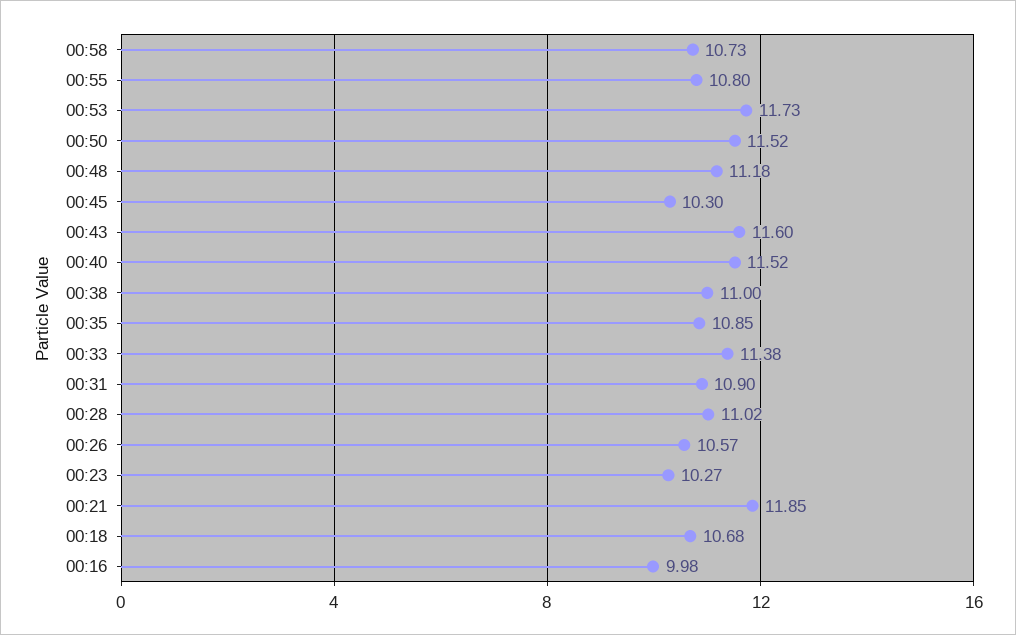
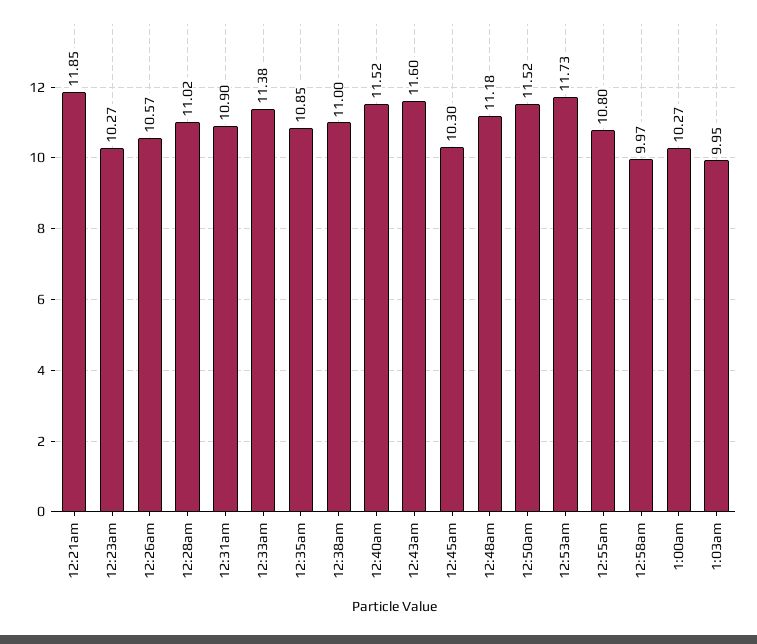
00:58: 10.73 -> 9.97
00:18: 10.68 -> none
00:16: 9.98 -> none
1:00am: none -> 10.27
1:03am: none -> 9.95

